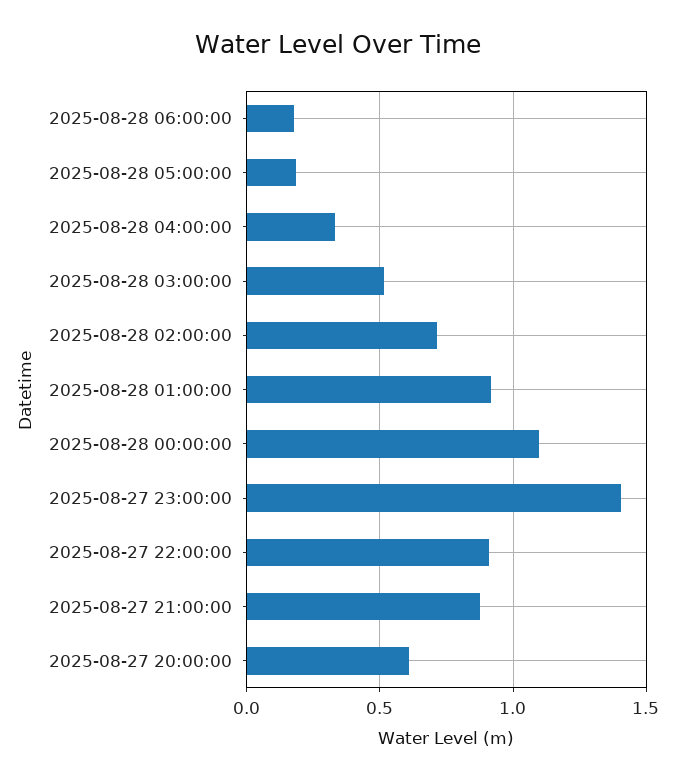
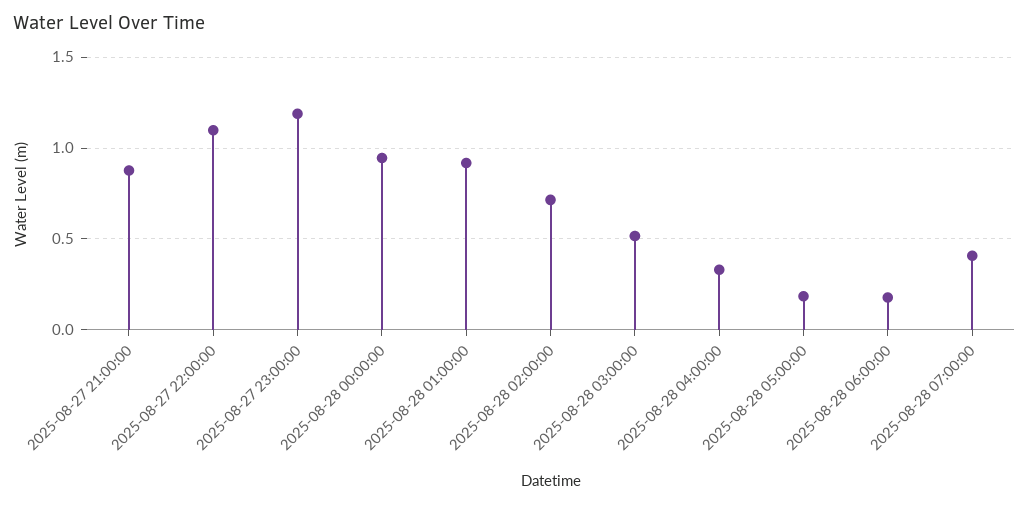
2025-08-28 00:00:00: 1.1 -> 0.95
2025-08-27 23:00:00: 1.4 -> 1.2
2025-08-27 22:00:00: 0.9 -> 1.1
2025-08-27 20:00:00: 0.6 -> none
2025-08-28 07:00:00: none -> 0.4

